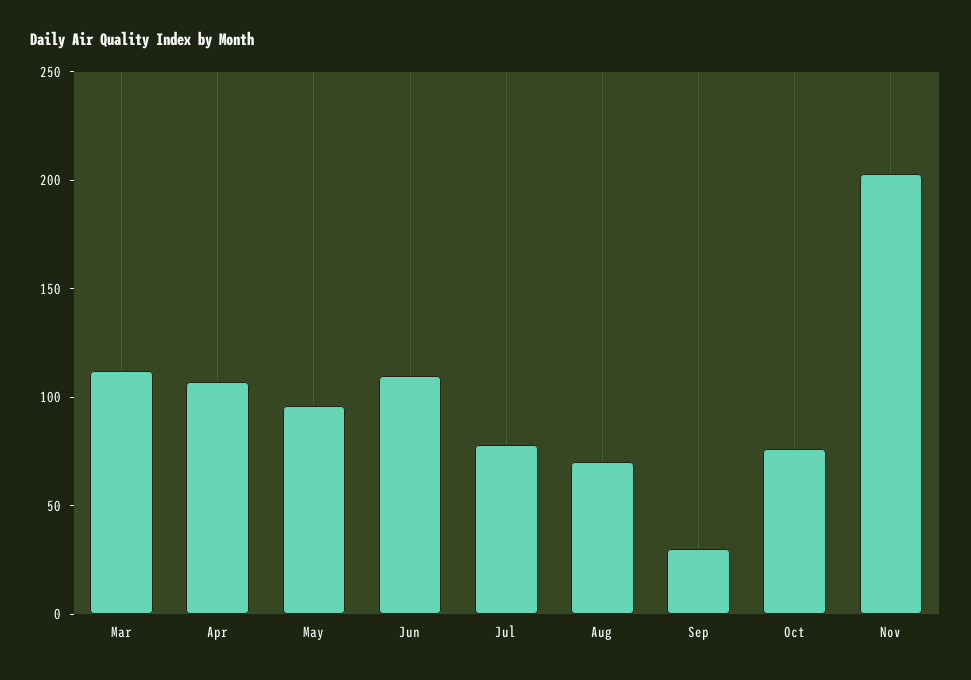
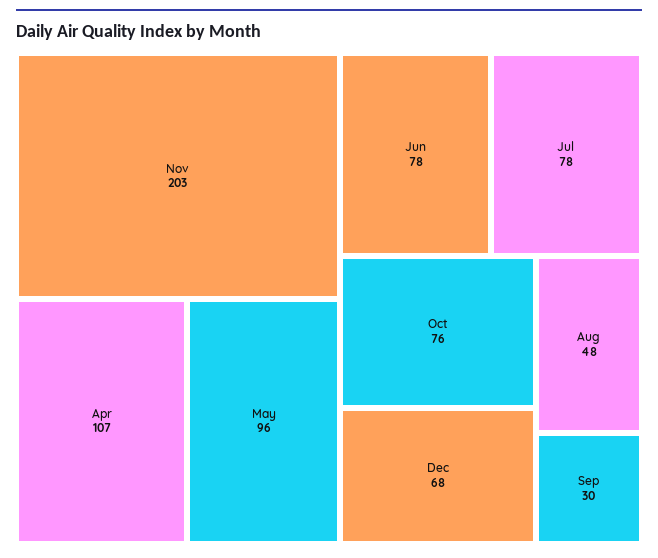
Mar: 110 -> none
Jun: 110 -> 78
Aug: 70 -> 48
Dec: none -> 68

